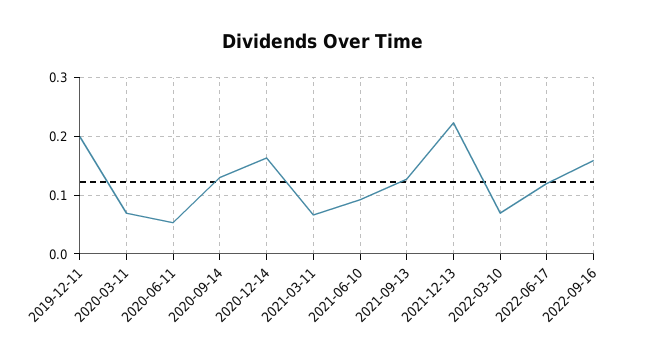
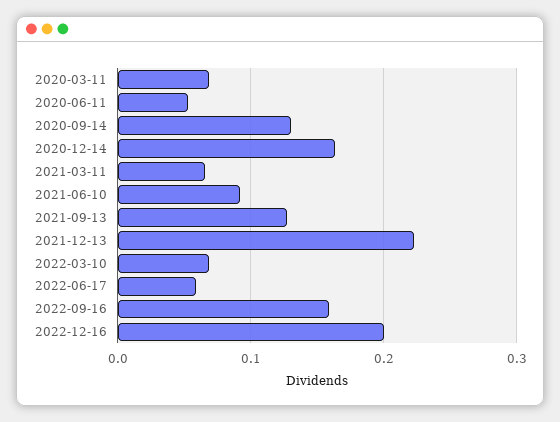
2019-12-11: 0.2 -> none
2022-06-17: 0.12 -> 0.06
2022-12-16: none -> 0.2

